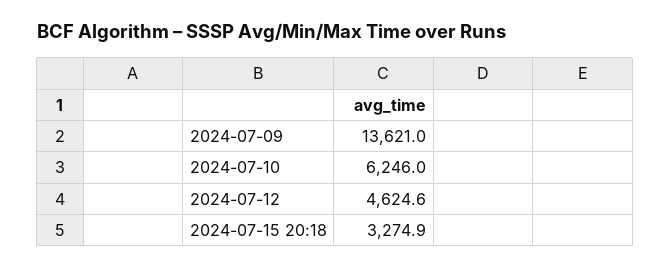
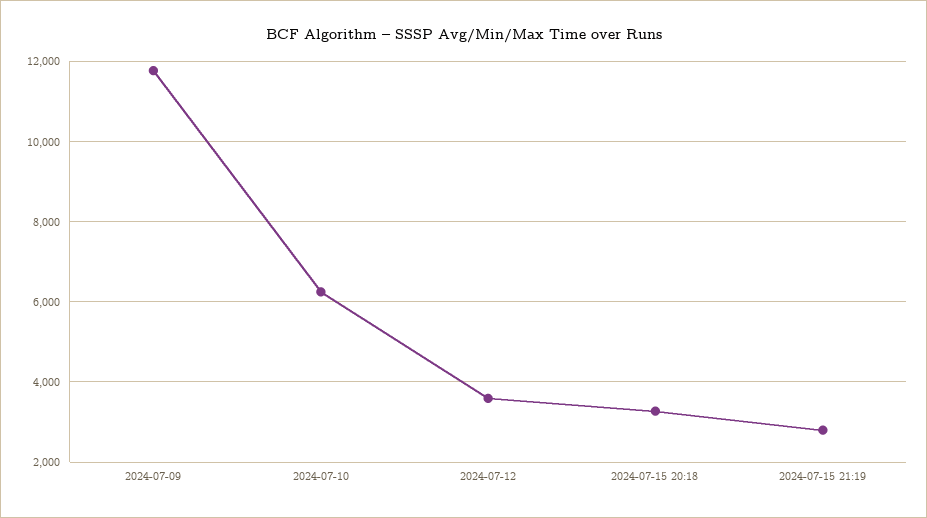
2024-07-09: 13621 -> 11800
2024-07-12: 4624.6 -> 3600
2024-07-15 21:19: none -> 2800

